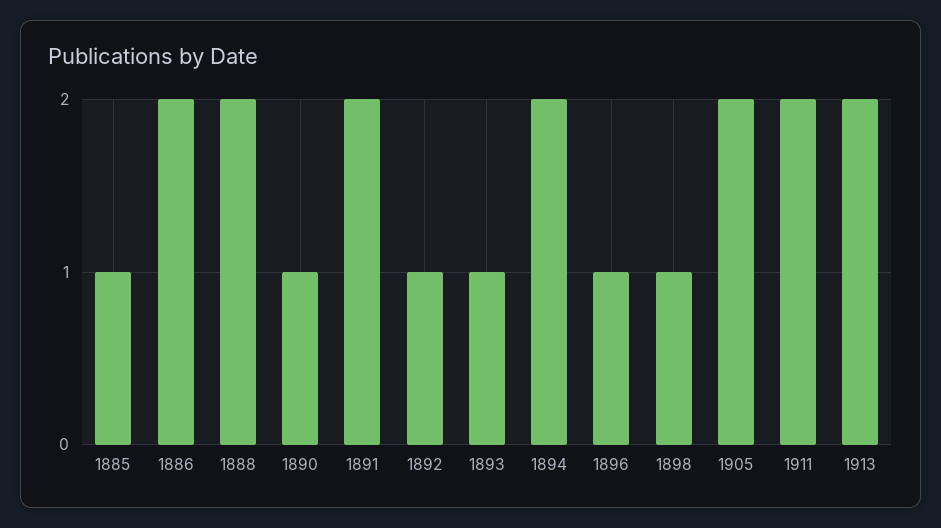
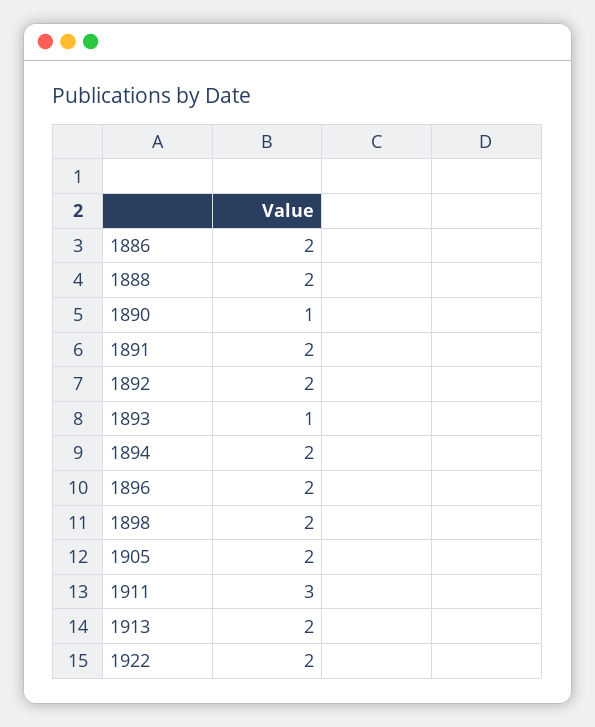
1885: 1 -> none
1892: 1 -> 2
1896: 1 -> 2
1898: 1 -> 2
1911: 2 -> 3
1922: none -> 2

